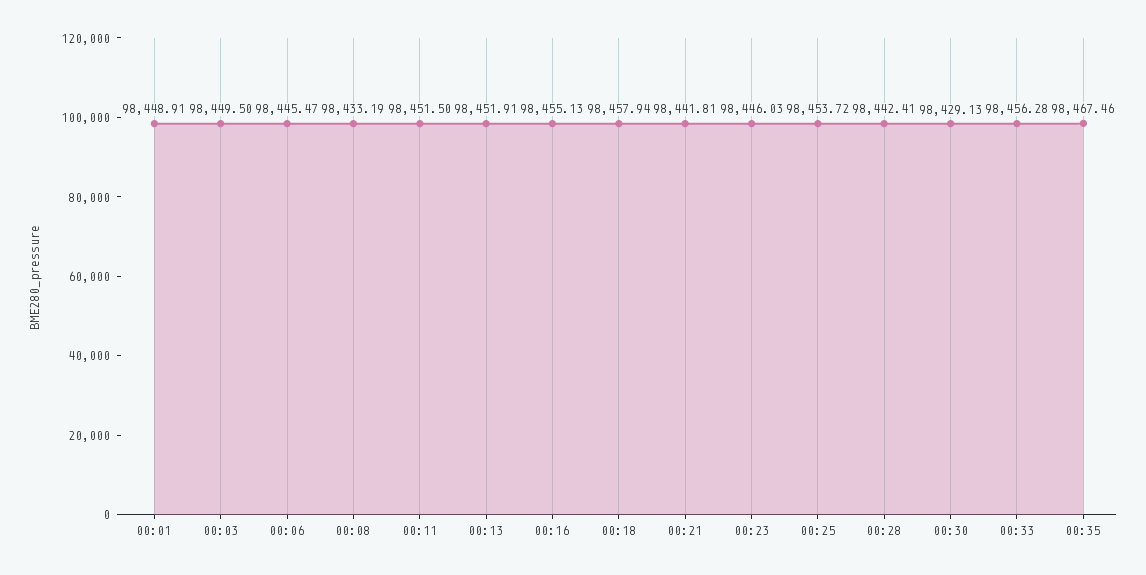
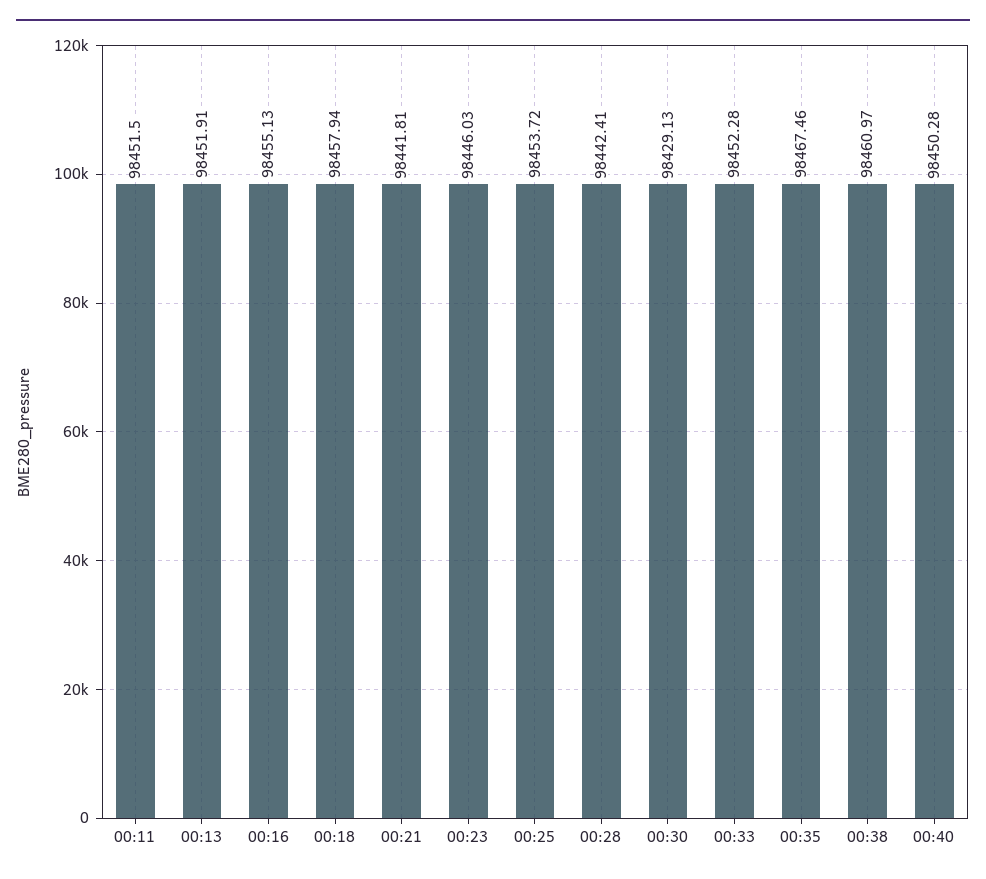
00:01: 98448.91 -> none
00:03: 98449.5 -> none
00:06: 98445.47 -> none
00:08: 98433.19 -> none
00:33: 98456.28 -> 98452.28
00:38: none -> 98460.97
00:40: none -> 98450.28

